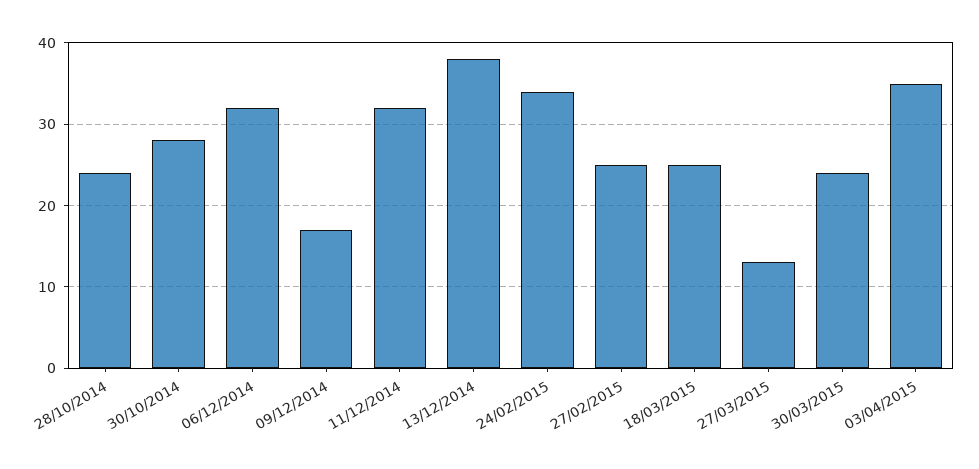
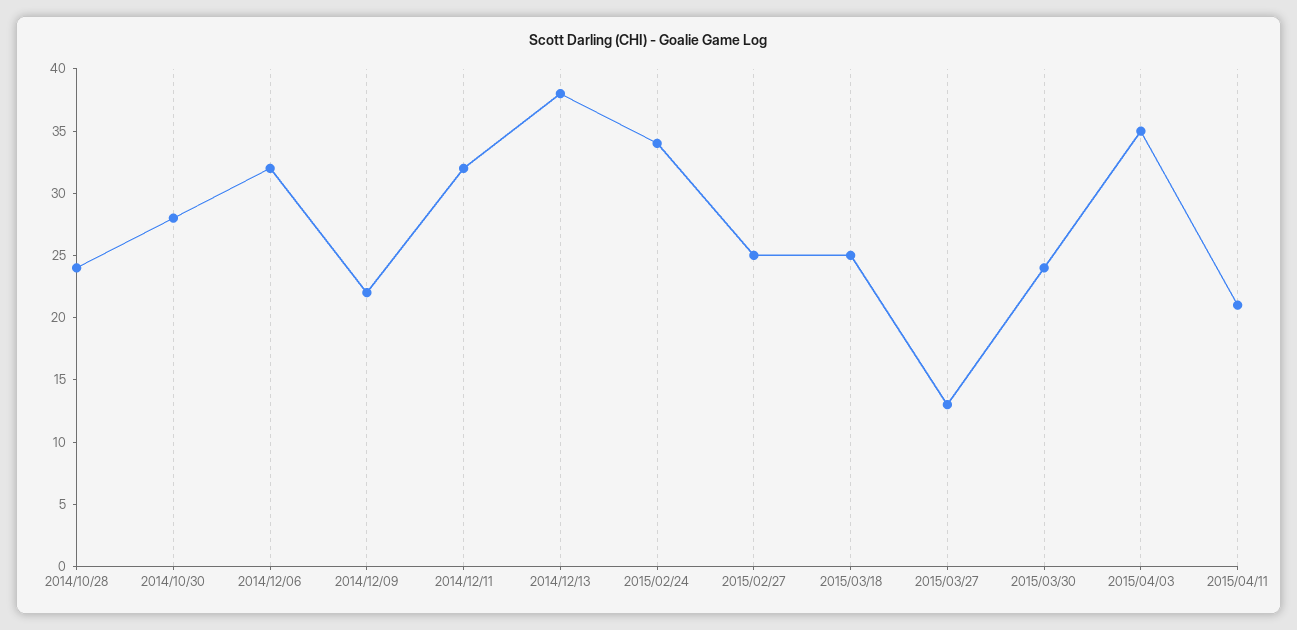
09/12/2014: 17 -> 22
2015/04/11: none -> 21

